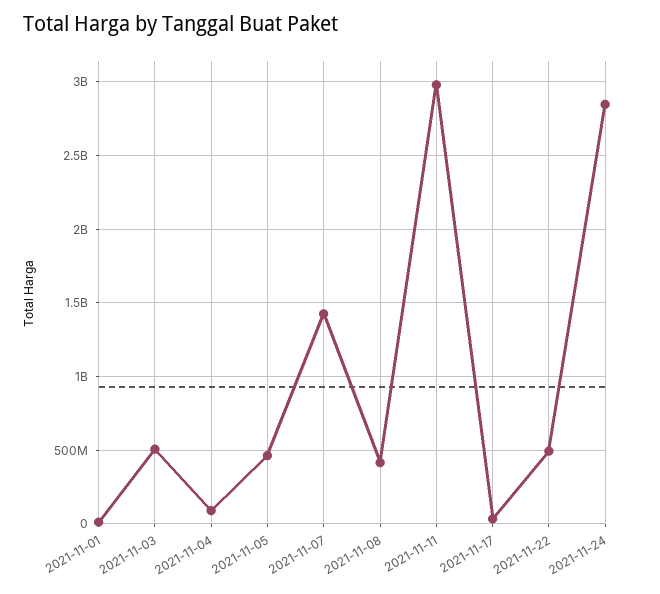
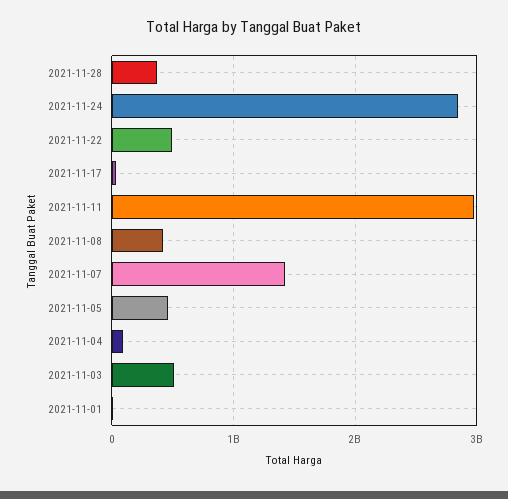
2021-11-28: none -> 400000000

